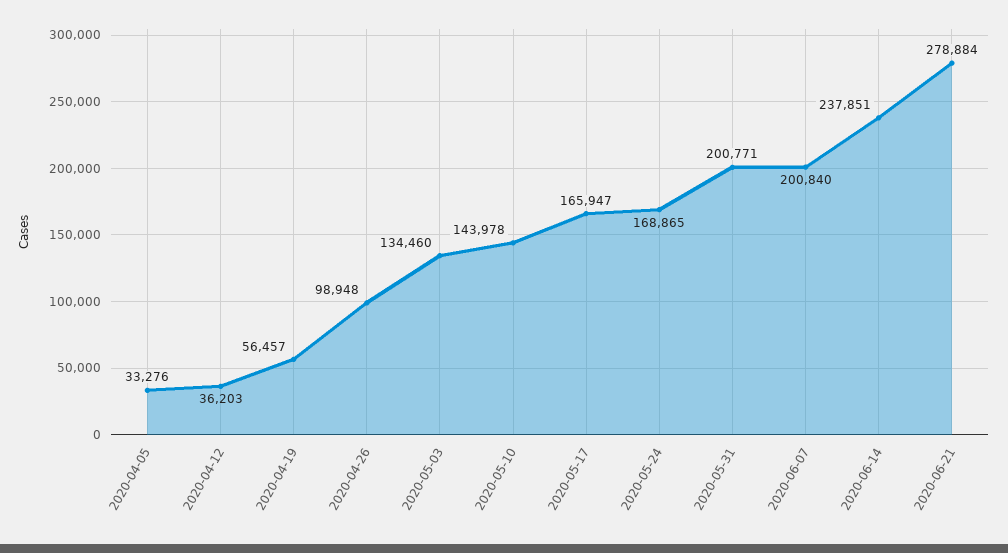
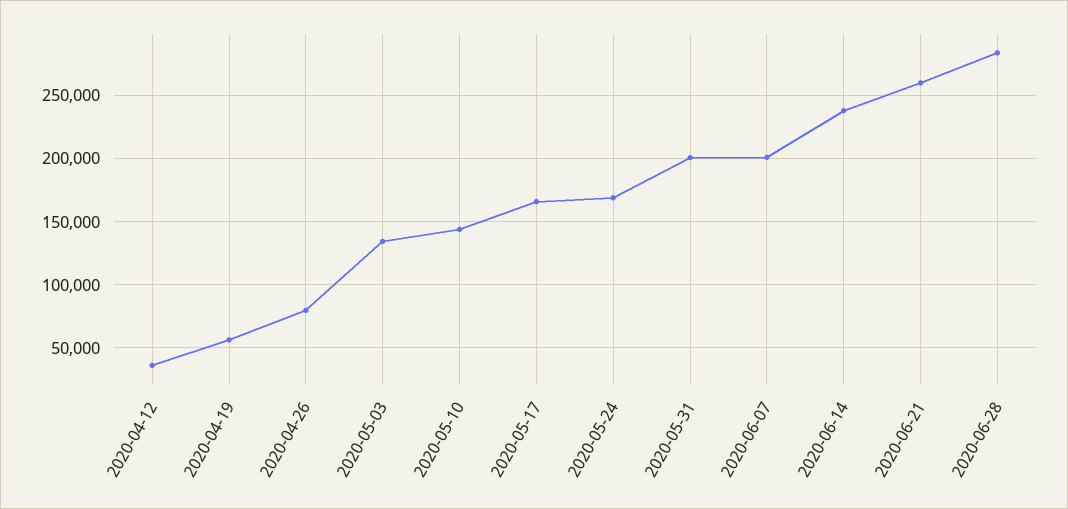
2020-04-05: 33276 -> none
2020-04-26: 98948 -> 80000
2020-06-21: 278884 -> 260000
2020-06-28: none -> 285000

